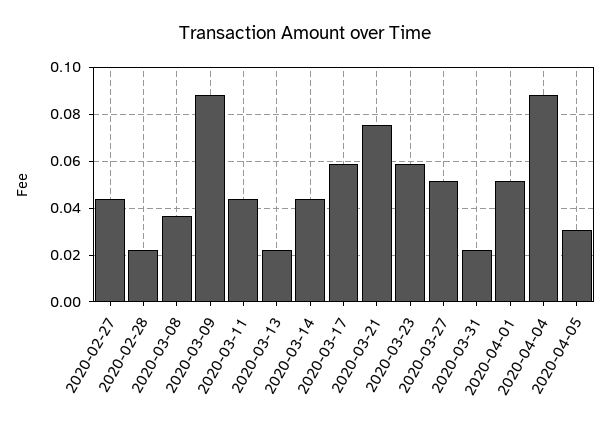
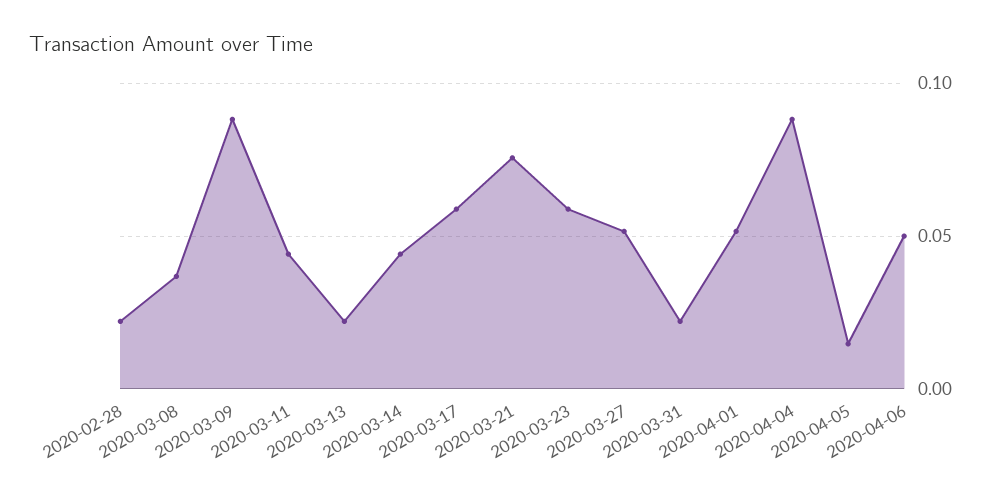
2020-02-27: 0.045 -> none
2020-04-05: 0.03 -> 0.015
2020-04-06: none -> 0.05

